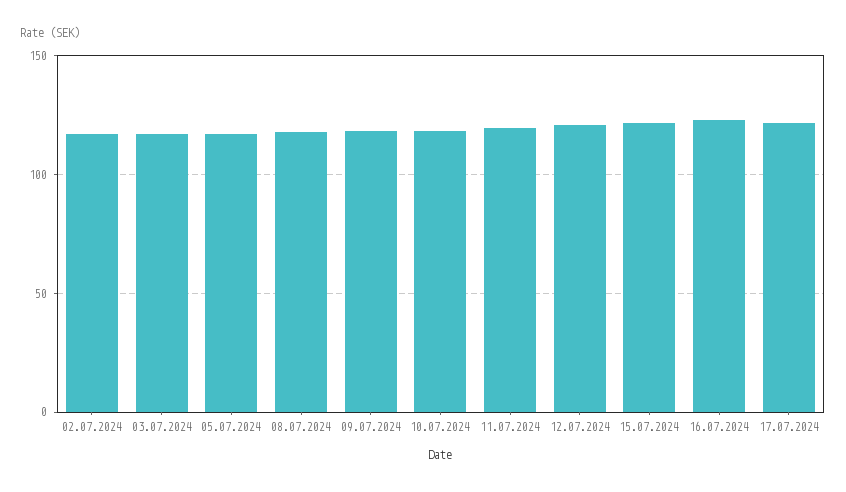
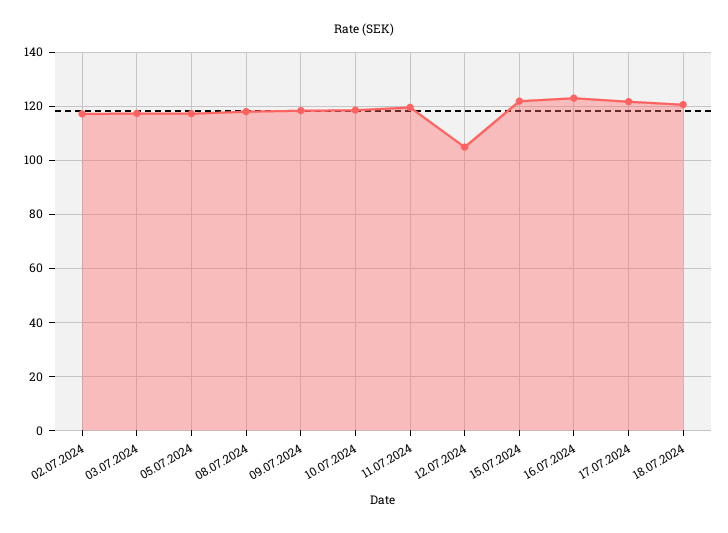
12.07.2024: 120 -> 105
18.07.2024: none -> 120

